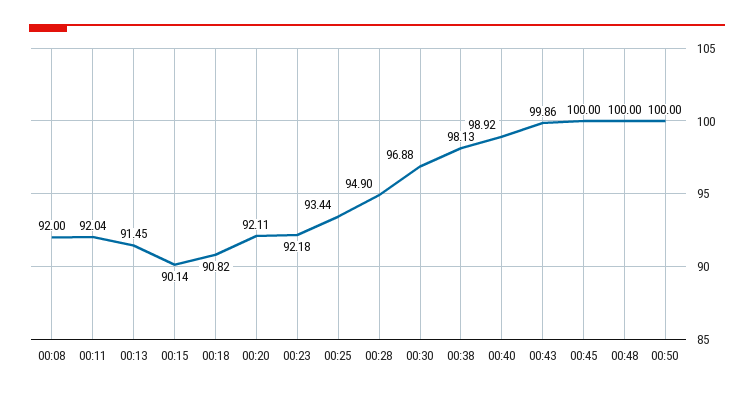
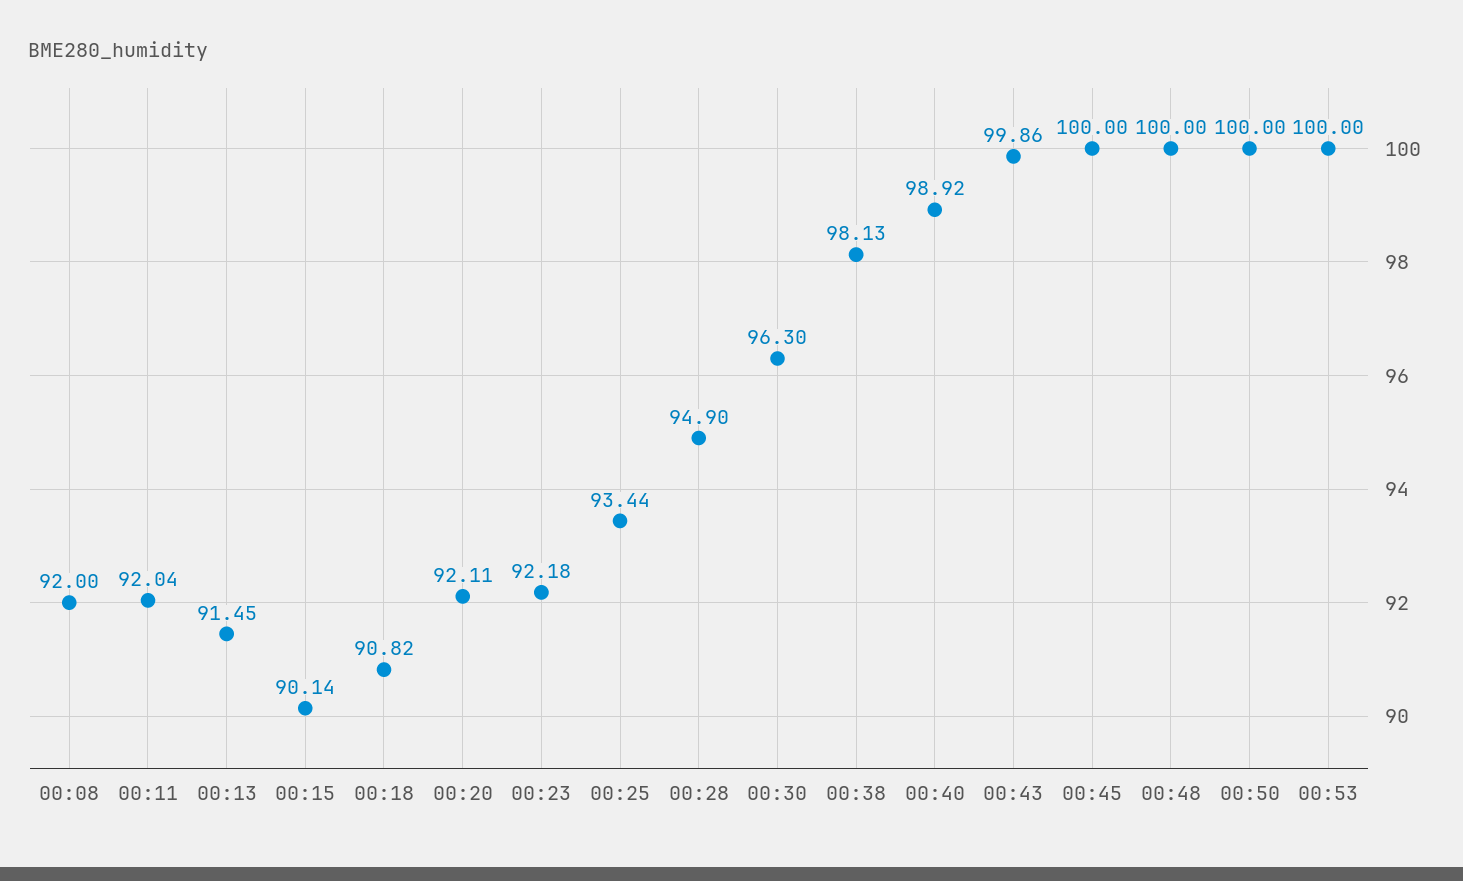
00:30: 96.88 -> 96.3
00:53: none -> 100

